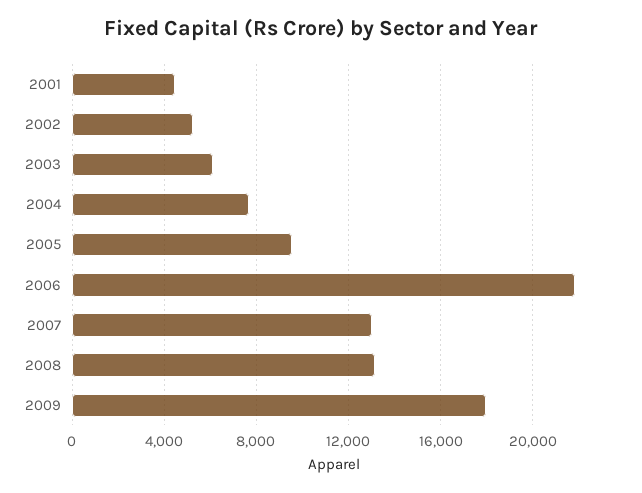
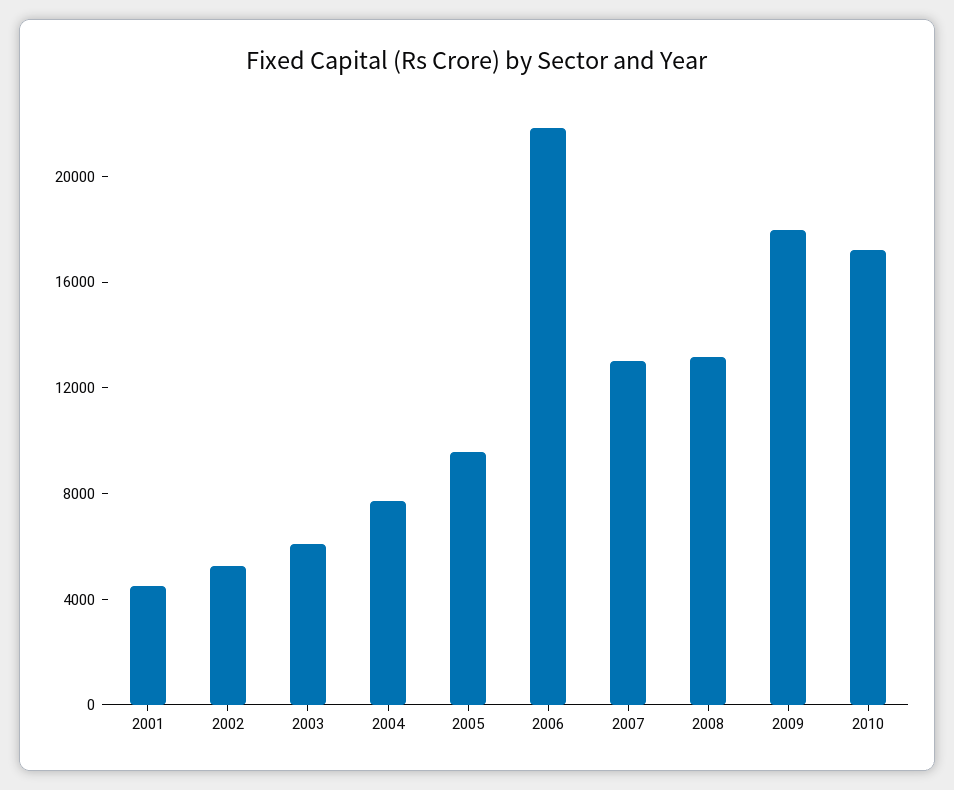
2010: none -> 17000

